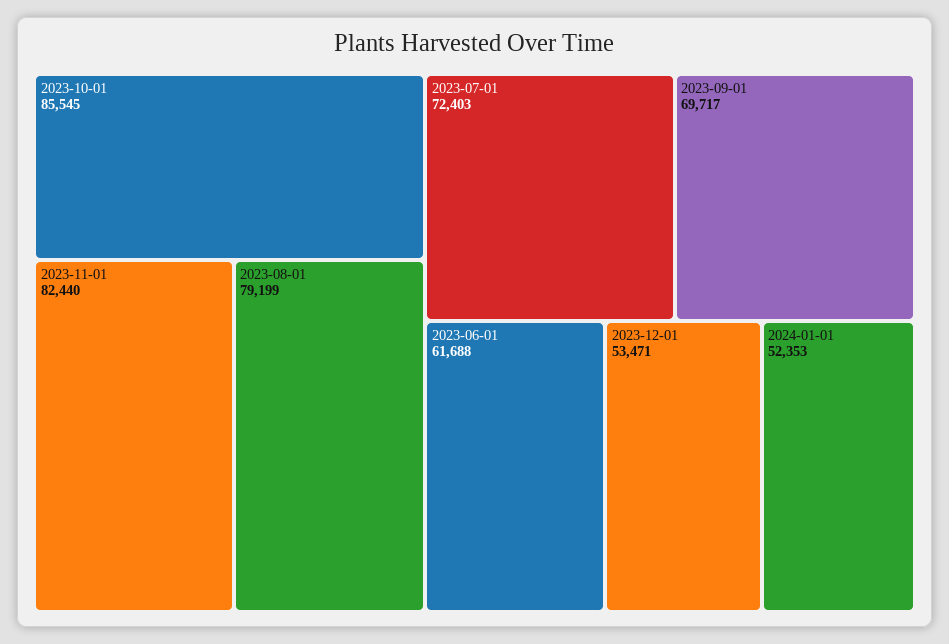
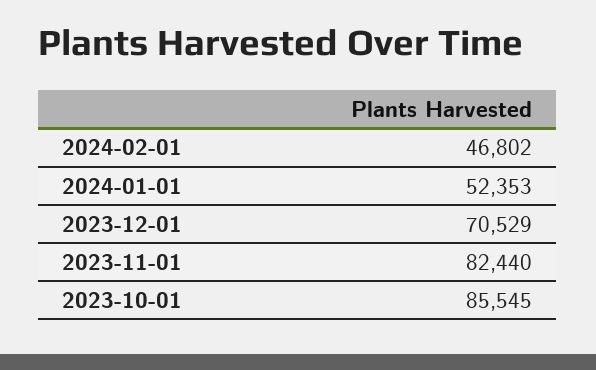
2023-08-01: 79199 -> none
2023-07-01: 72403 -> none
2023-09-01: 69717 -> none
2023-06-01: 61688 -> none
2023-12-01: 53471 -> 70529
2024-02-01: none -> 46802

